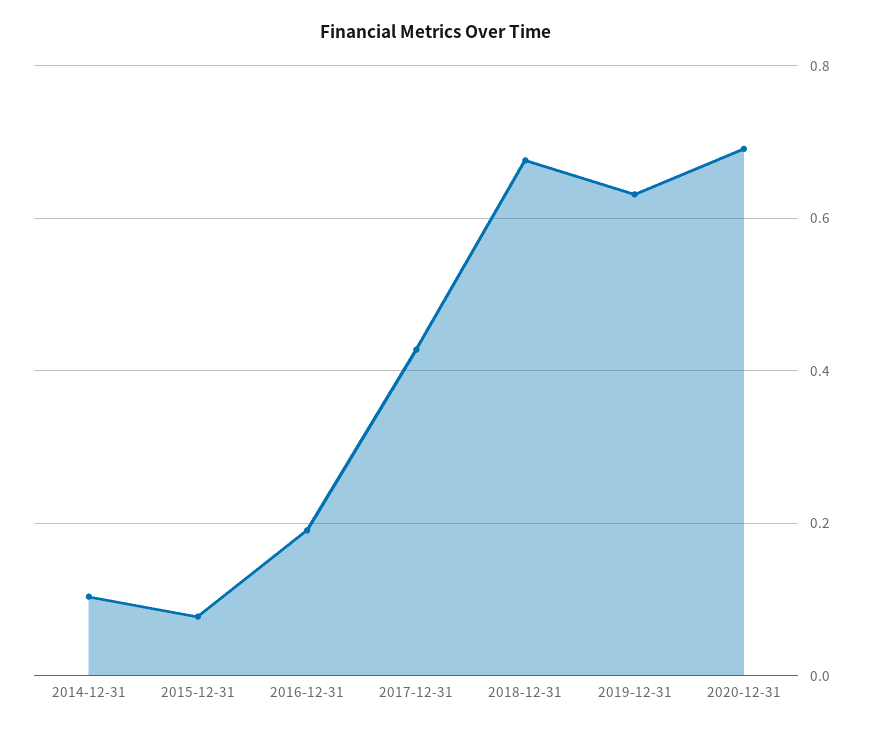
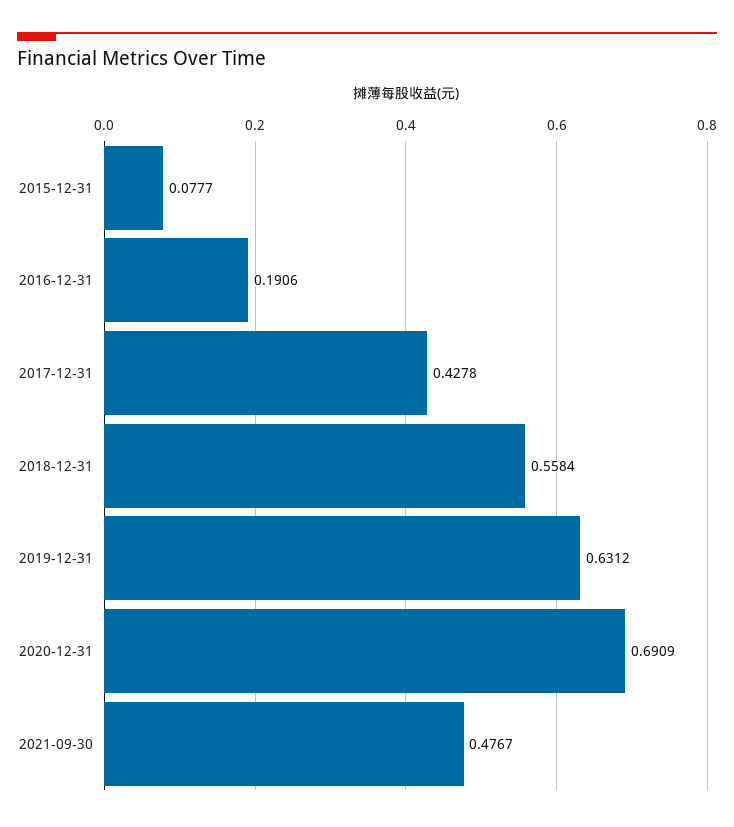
2014-12-31: 0.1 -> none
2018-12-31: 0.68 -> 0.5584
2021-09-30: none -> 0.4767

